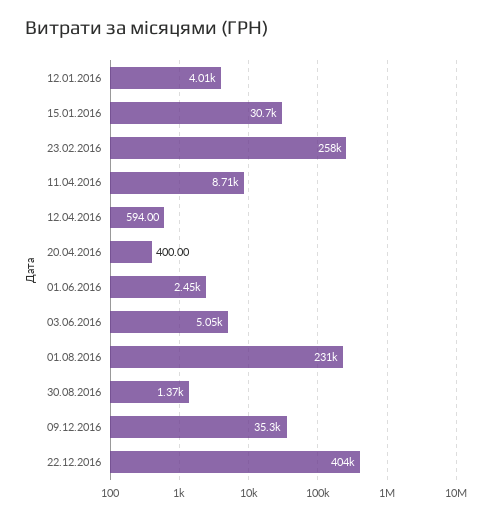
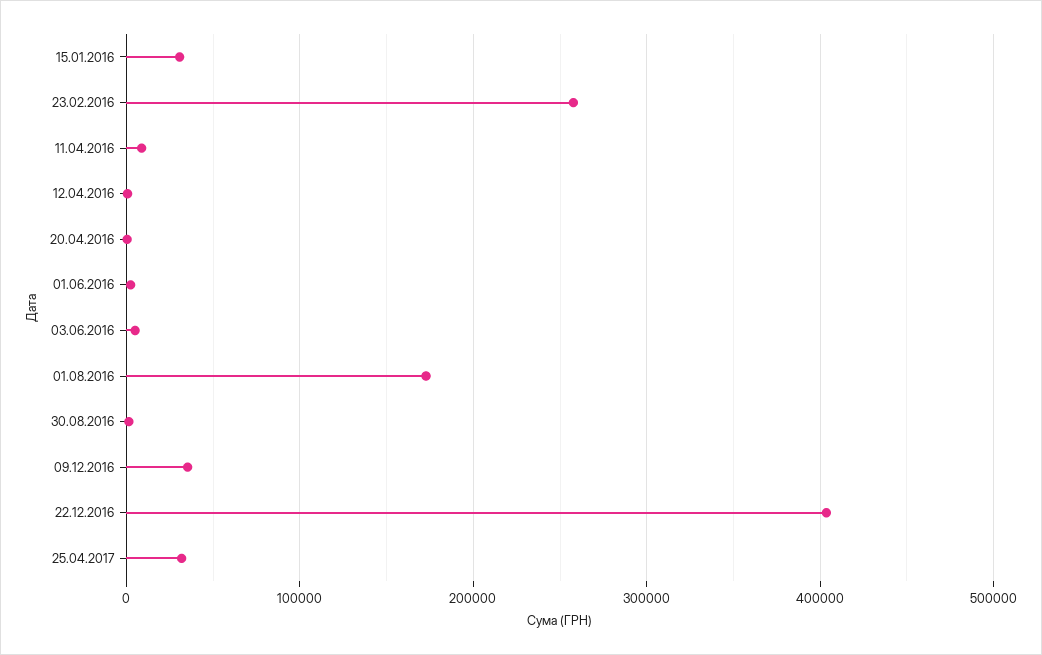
12.01.2016: 4010 -> none
01.08.2016: 231000 -> 170000
25.04.2017: none -> 30000

